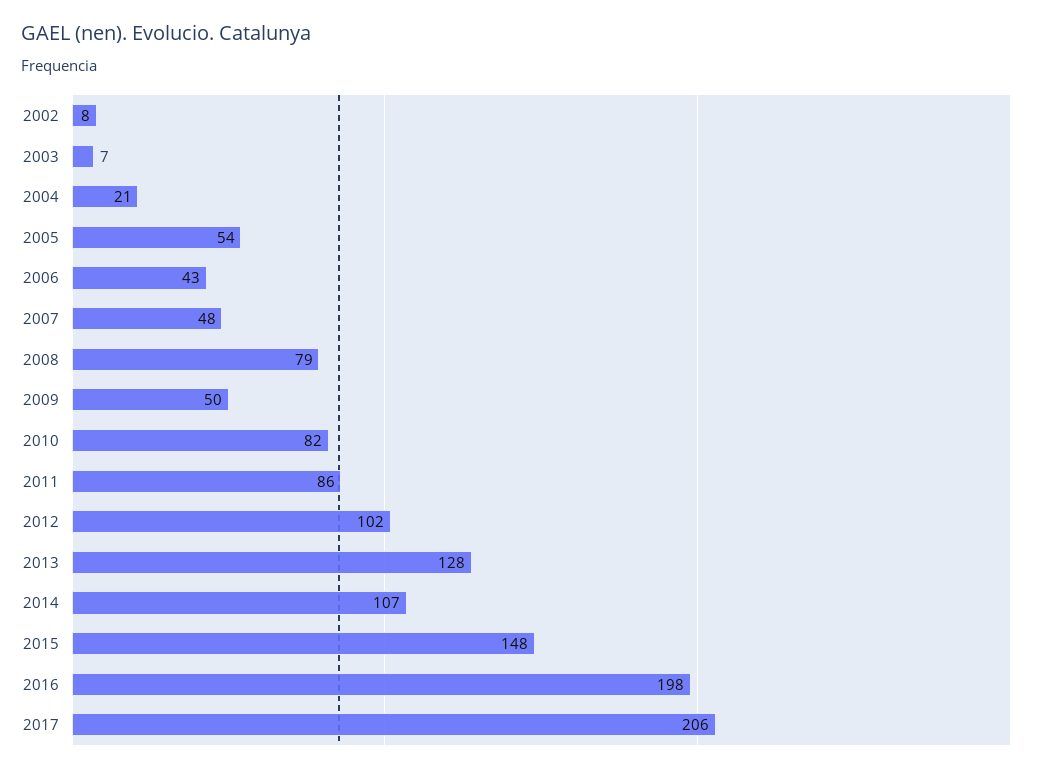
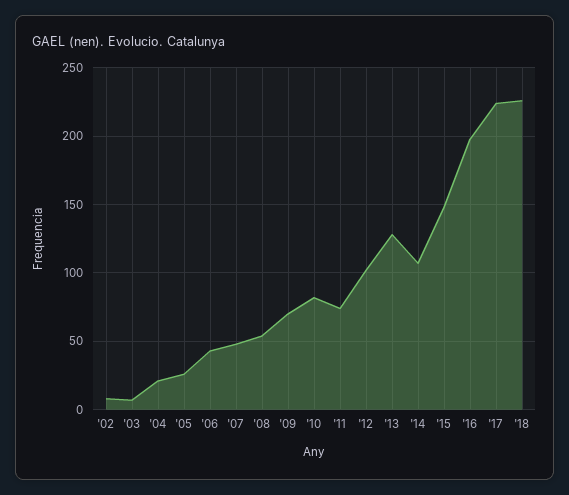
2005: 54 -> 25
2008: 79 -> 55
2009: 50 -> 70
2011: 86 -> 75
2017: 206 -> 225
'18: none -> 225

